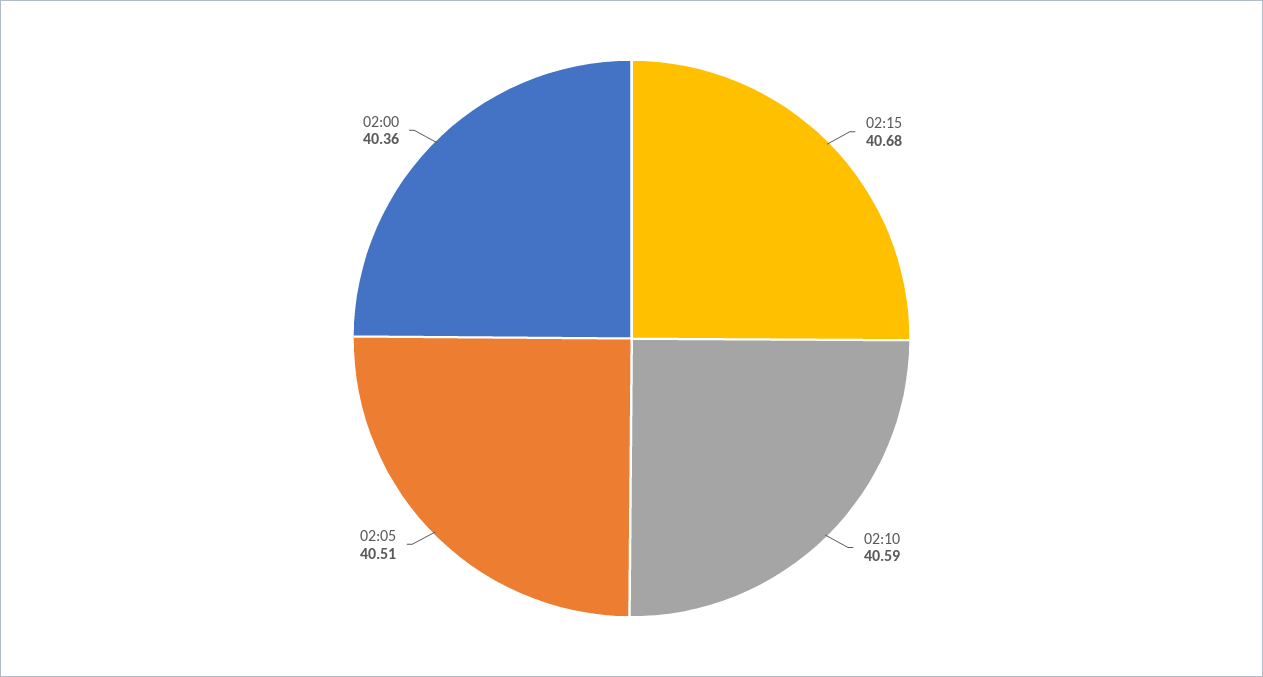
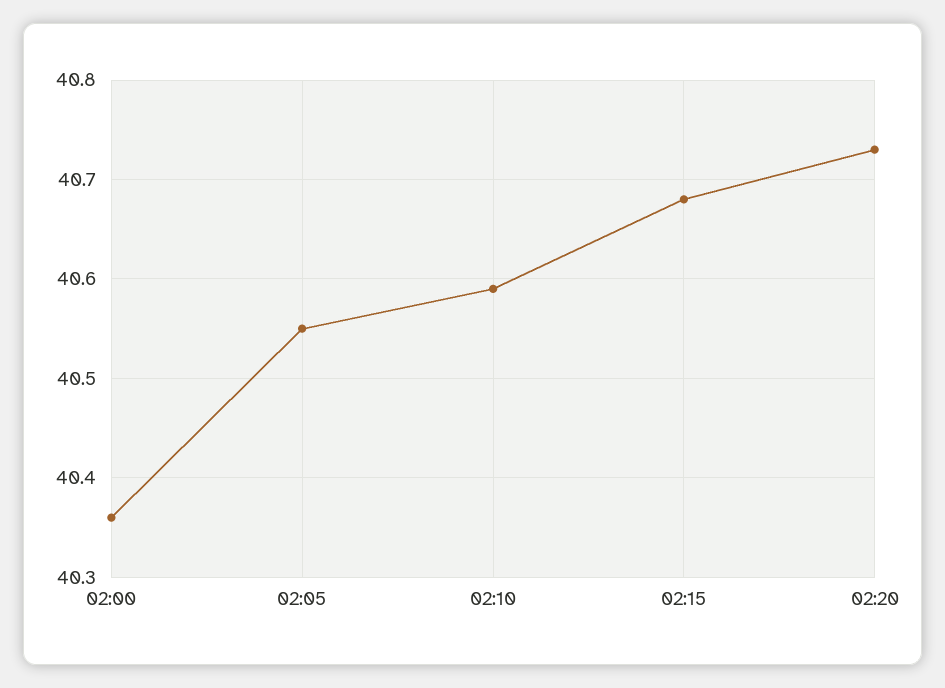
02:05: 40.51 -> 40.55
02:20: none -> 40.73

